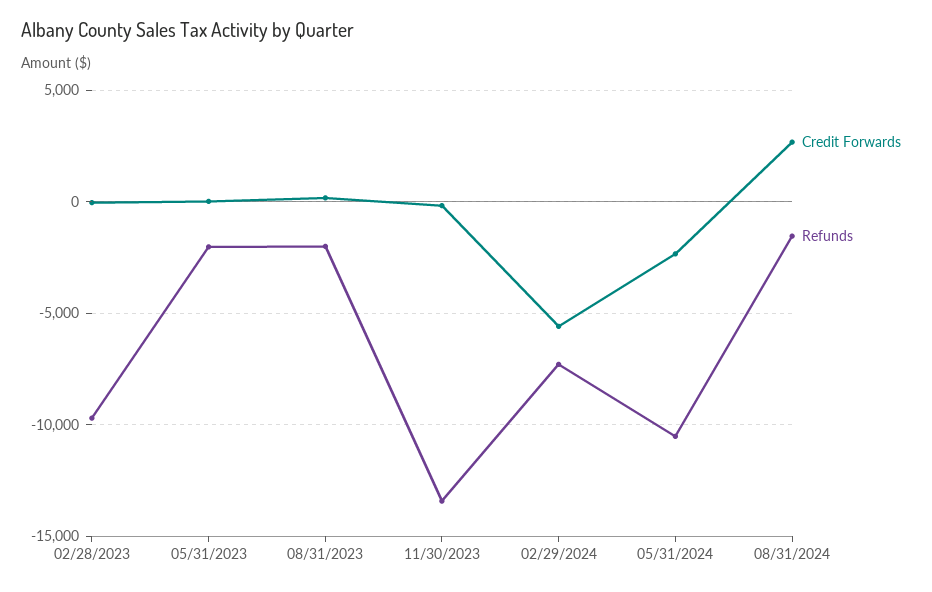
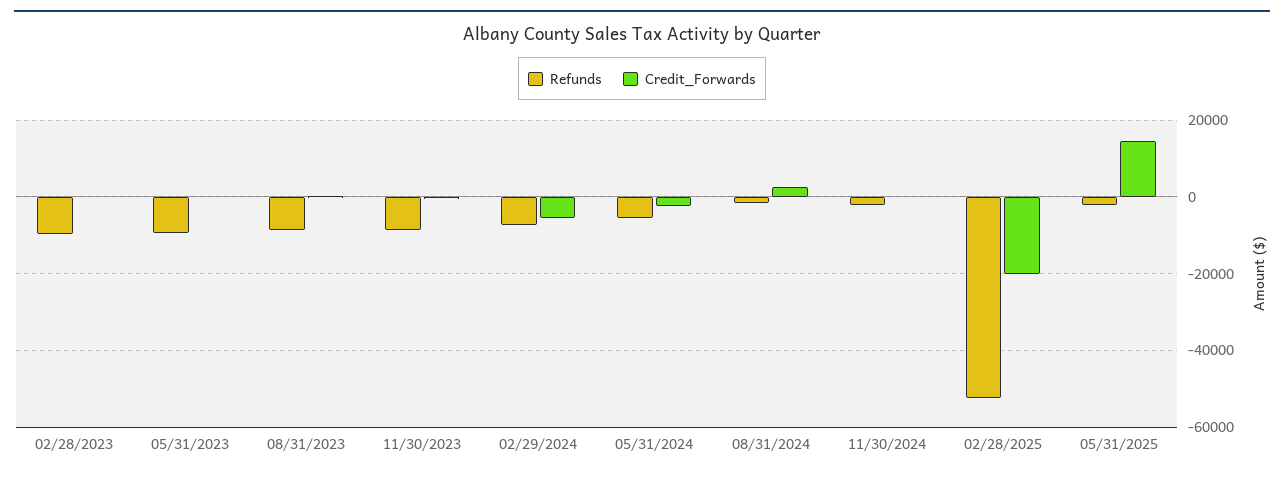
Refunds, 05/31/2023: -2000 -> -10000
Refunds, 08/31/2023: -2000 -> -8000
Refunds, 11/30/2023: -13500 -> -8000
Refunds, 05/31/2024: -10500 -> -6000
Refunds, 11/30/2024: none -> -2000
Credit Forwards, 11/30/2024: none -> 0
Refunds, 02/28/2025: none -> -52000
Credit Forwards, 02/28/2025: none -> -20000
Refunds, 05/31/2025: none -> -2000
Credit Forwards, 05/31/2025: none -> 14000

